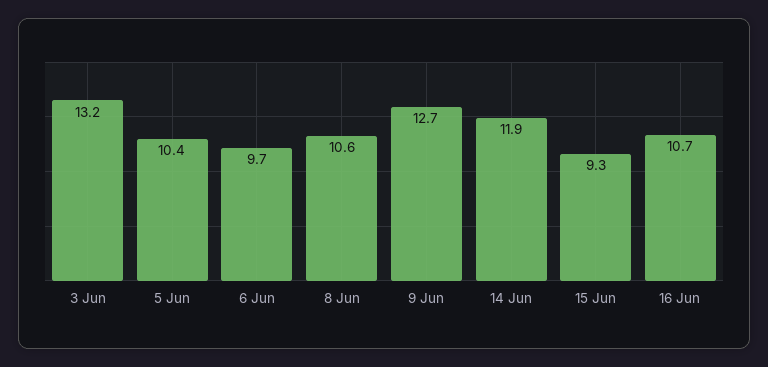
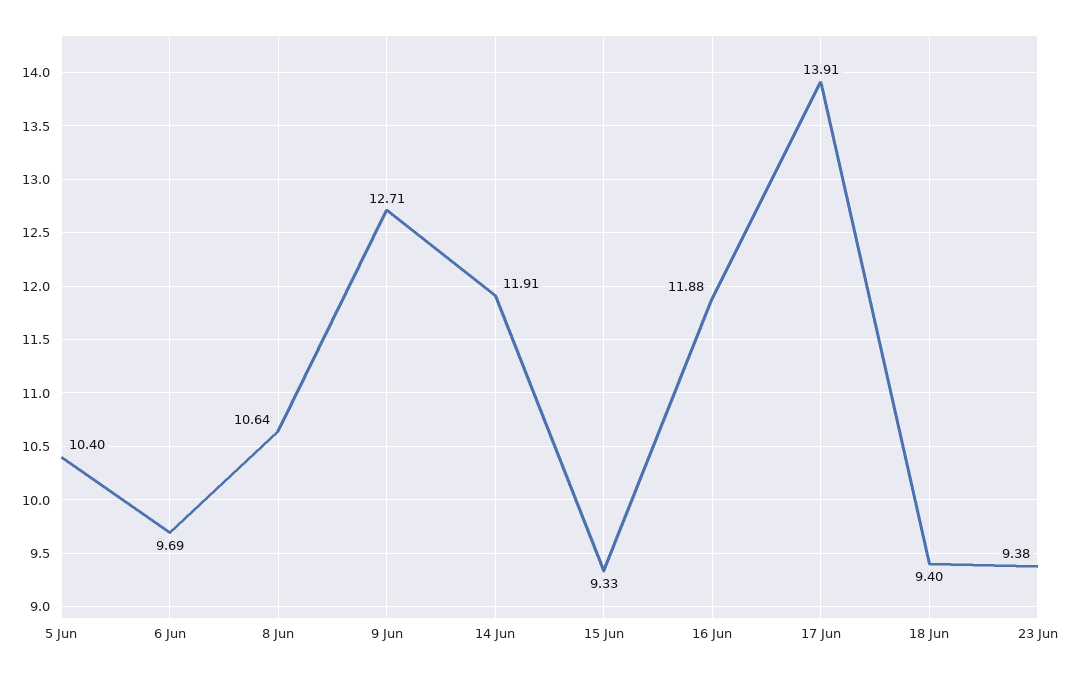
3 Jun: 13.2 -> none
16 Jun: 10.7 -> 11.88
17 Jun: none -> 13.91
18 Jun: none -> 9.4
23 Jun: none -> 9.38

